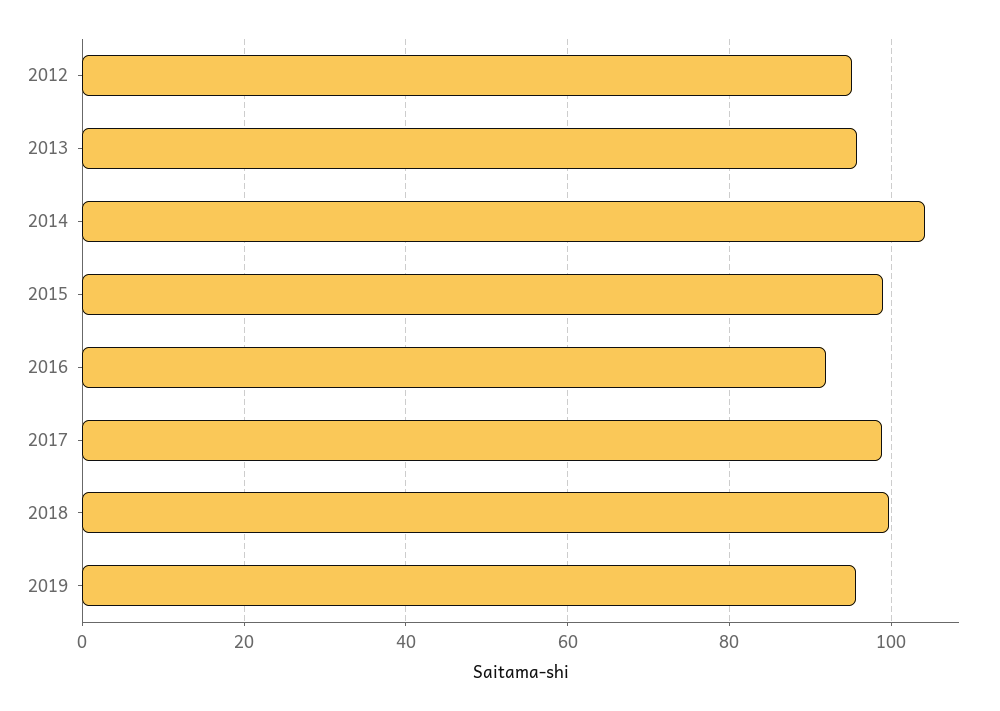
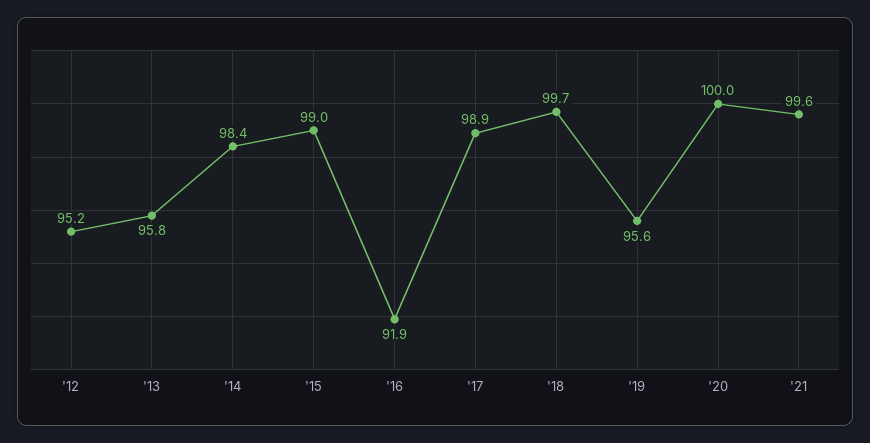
2014: 104 -> 98.4
'20: none -> 100
'21: none -> 99.6

